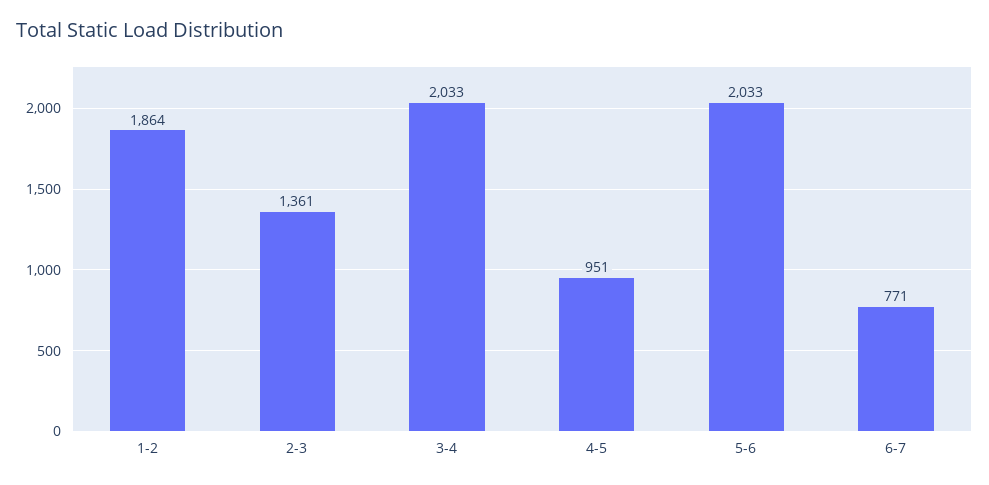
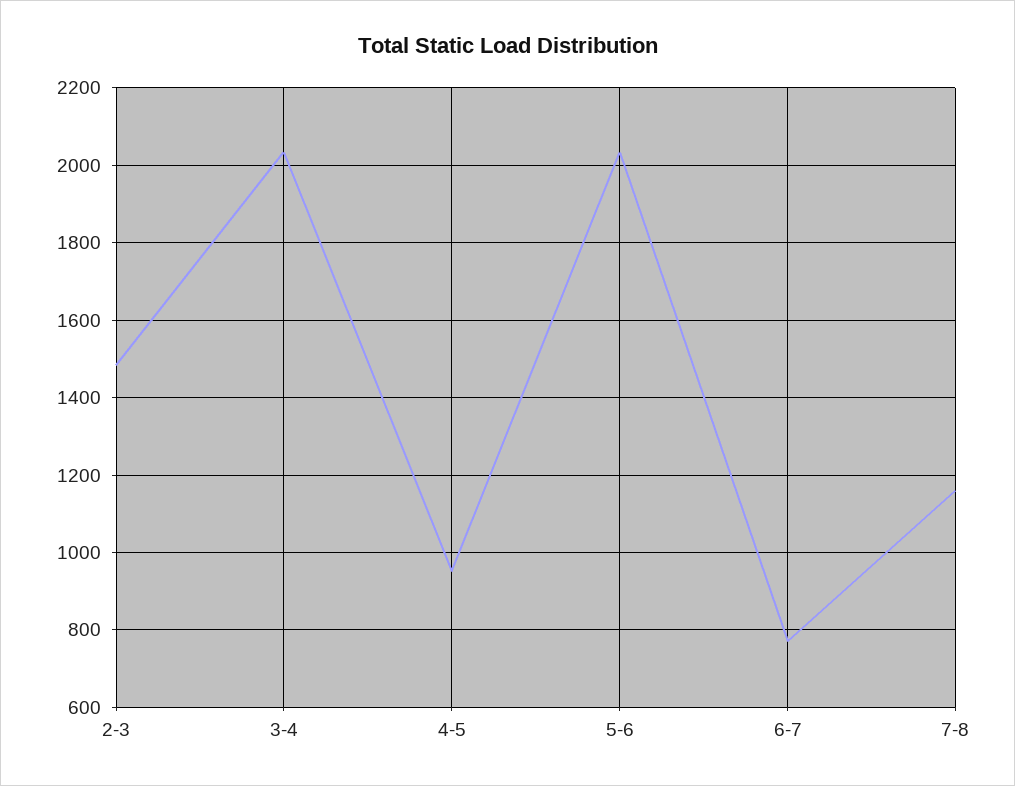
1-2: 1864 -> none
2-3: 1361 -> 1480
7-8: none -> 1160

